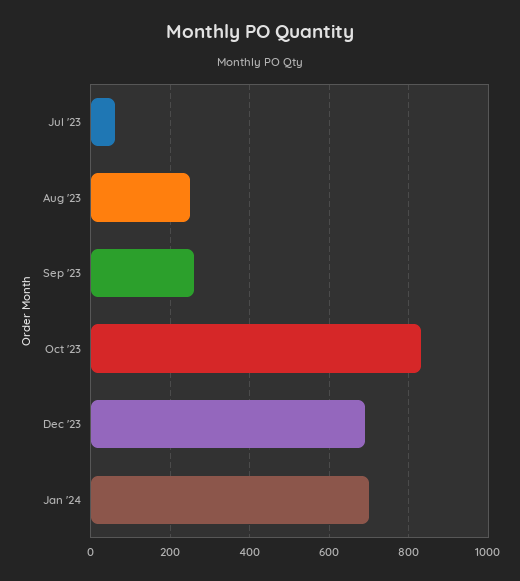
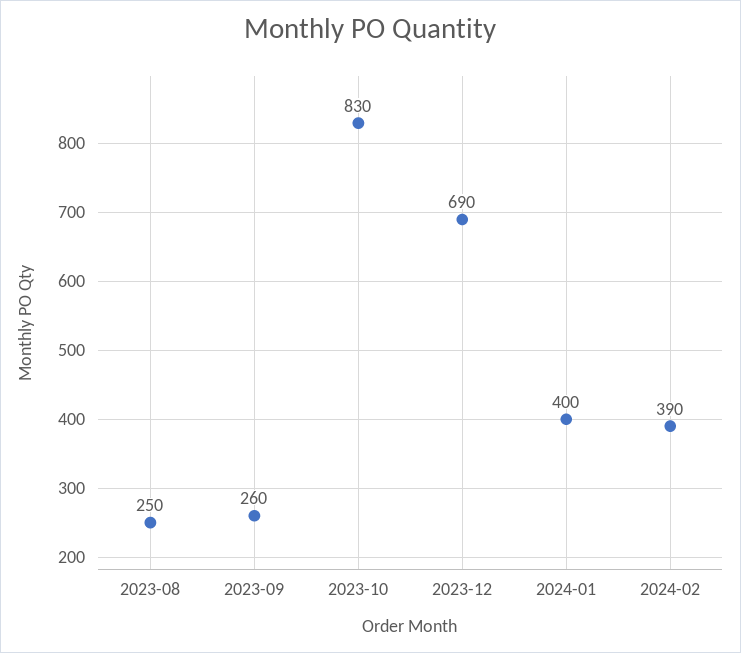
Jul '23: 60 -> none
Jan '24: 700 -> 400
2024-02: none -> 390

